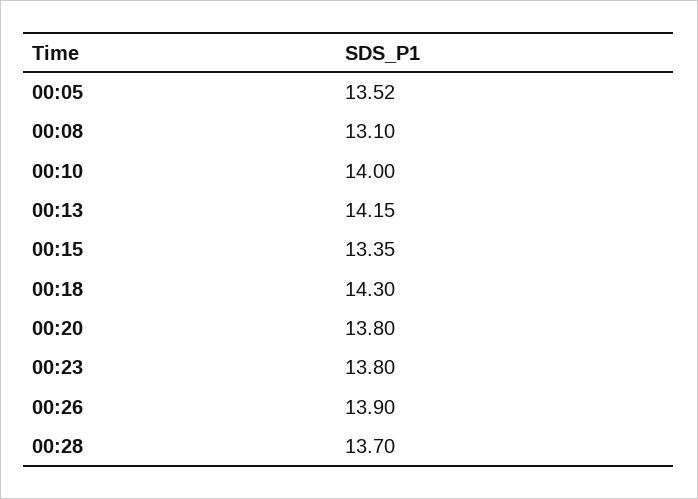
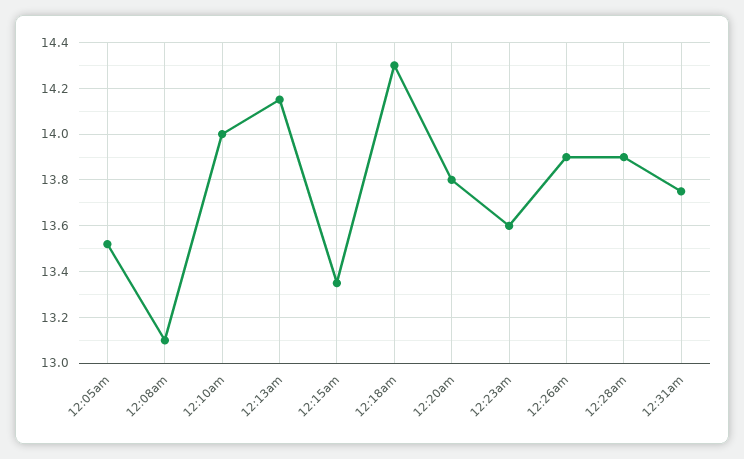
00:23: 13.8 -> 13.6
00:28: 13.7 -> 13.9
12:31am: none -> 13.75

